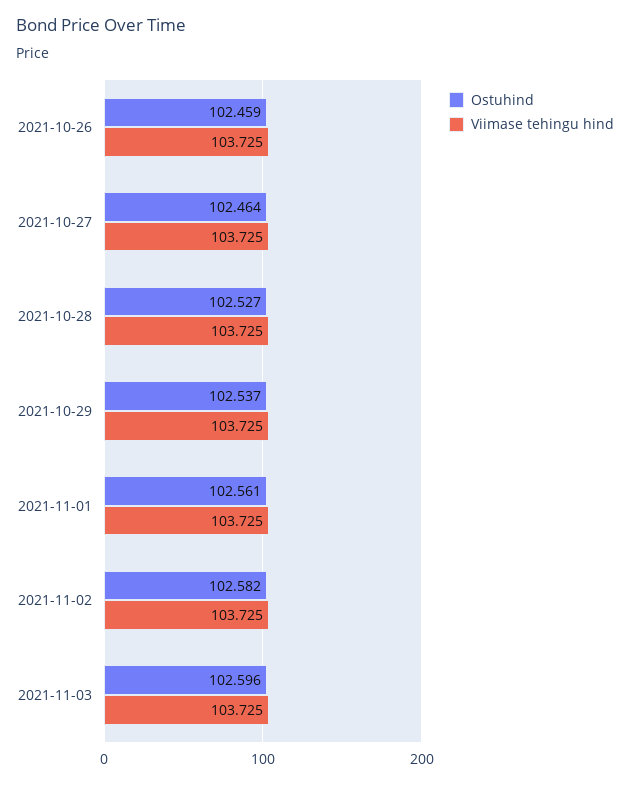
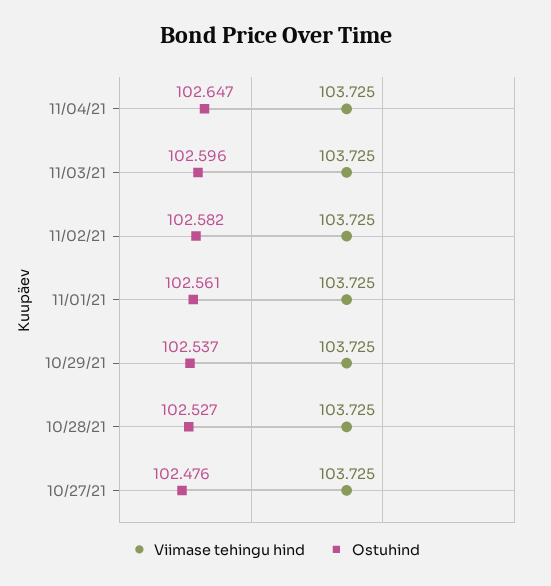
Ostuhind, 2021-10-26: 102.459 -> none
Viimase tehingu hind, 2021-10-26: 103.725 -> none
Ostuhind, 2021-10-27: 102.464 -> 102.476
Viimase tehingu hind, 11/04/21: none -> 103.725
Ostuhind, 11/04/21: none -> 102.647

